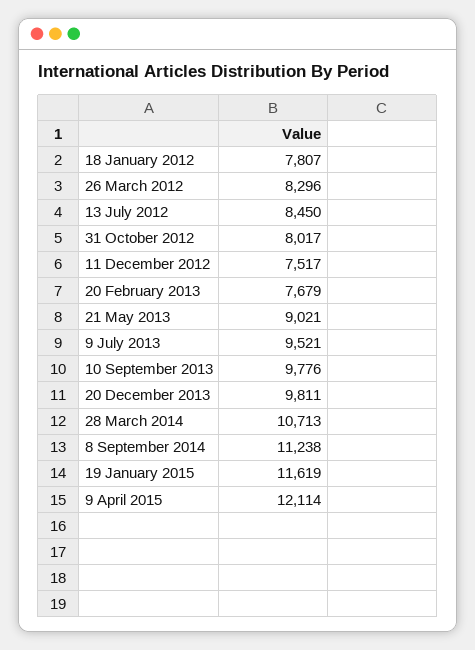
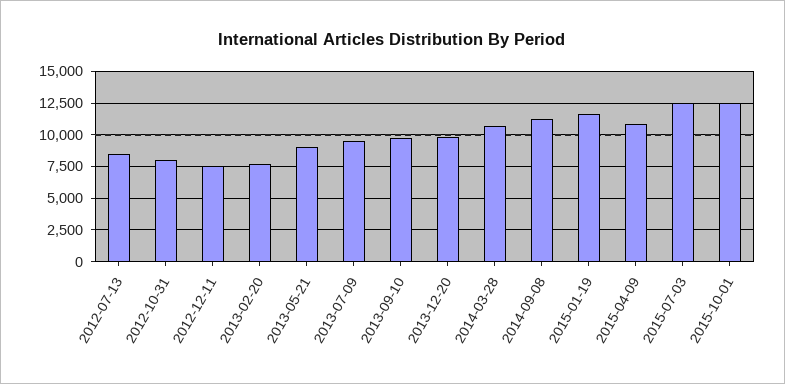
18 January 2012: 7807 -> none
26 March 2012: 8296 -> none
9 April 2015: 12114 -> 11000
2015-07-03: none -> 12500
2015-10-01: none -> 12500

